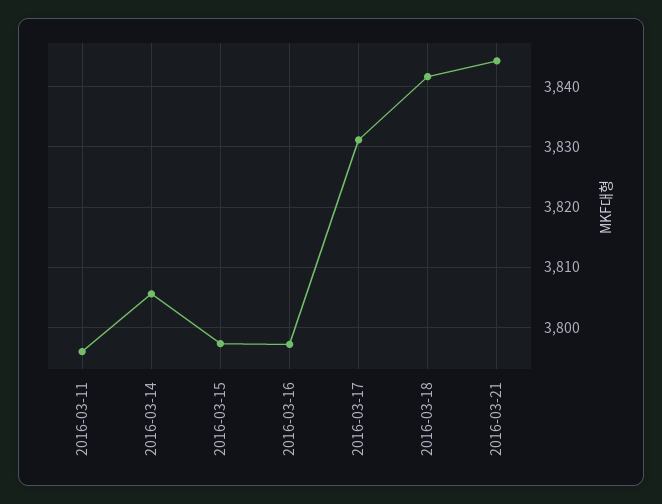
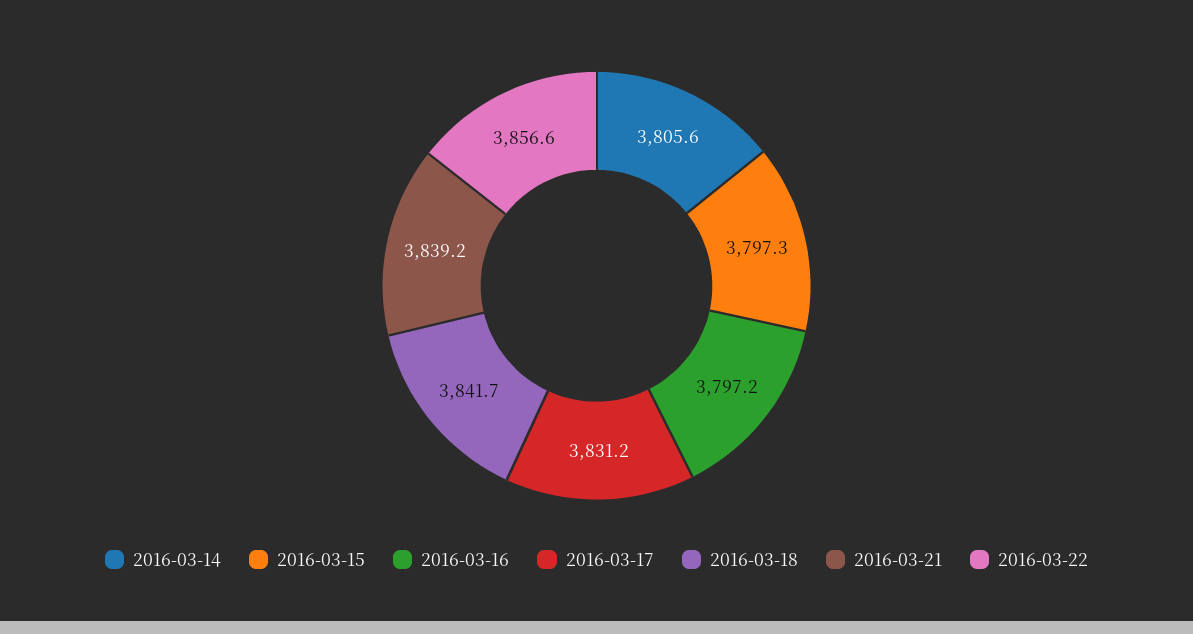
2016-03-11: 3796 -> none
2016-03-21: 3844 -> 3839.2
2016-03-22: none -> 3856.6

